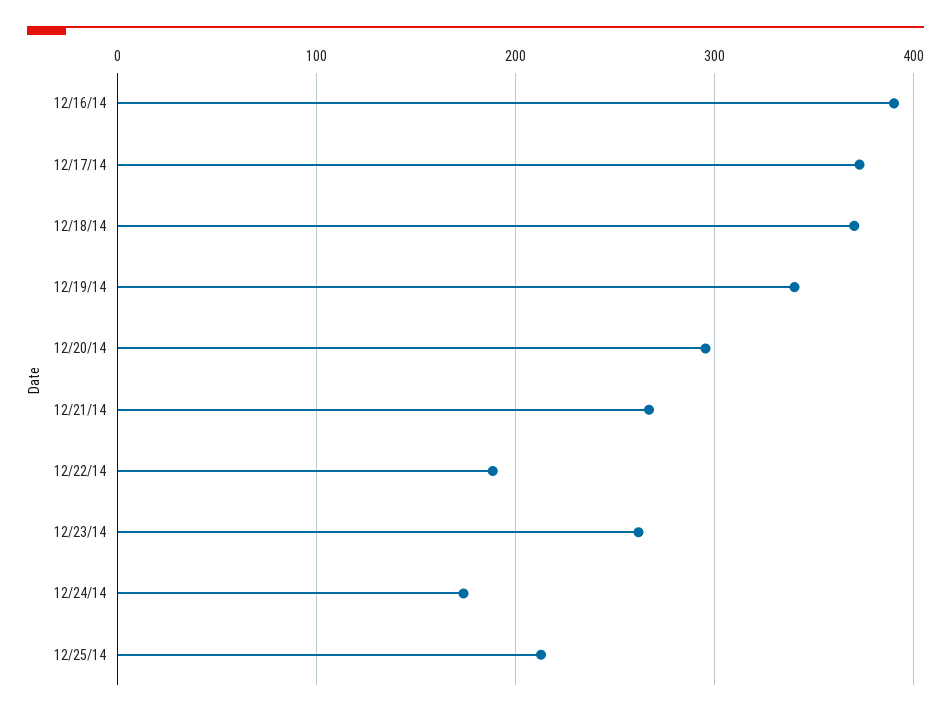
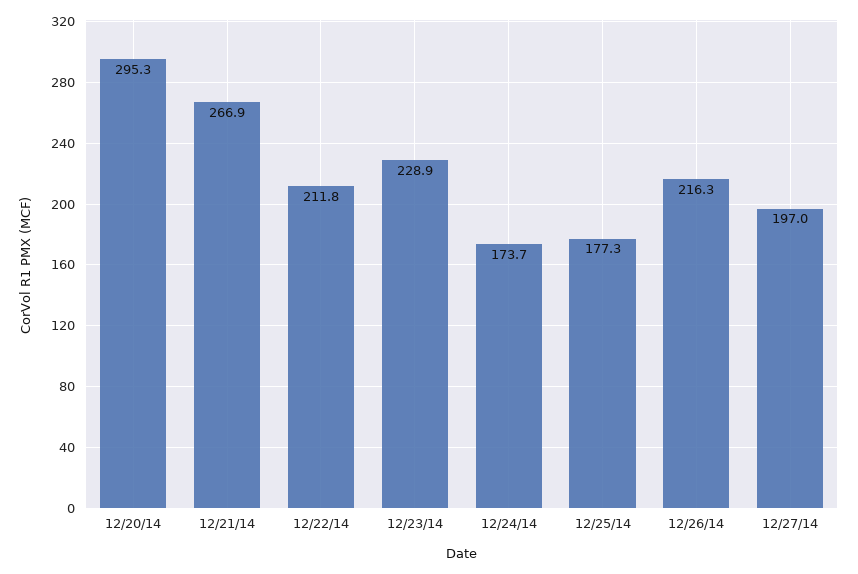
12/16/14: 390 -> none
12/17/14: 370 -> none
12/18/14: 370 -> none
12/19/14: 340 -> none
12/22/14: 190 -> 211.8
12/23/14: 260 -> 228.9
12/25/14: 210 -> 177.3
12/26/14: none -> 216.3
12/27/14: none -> 197

